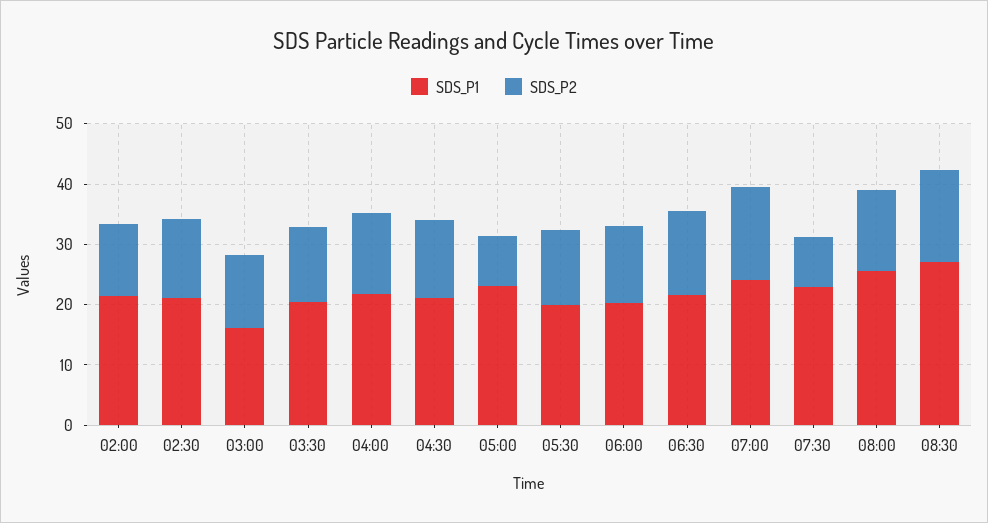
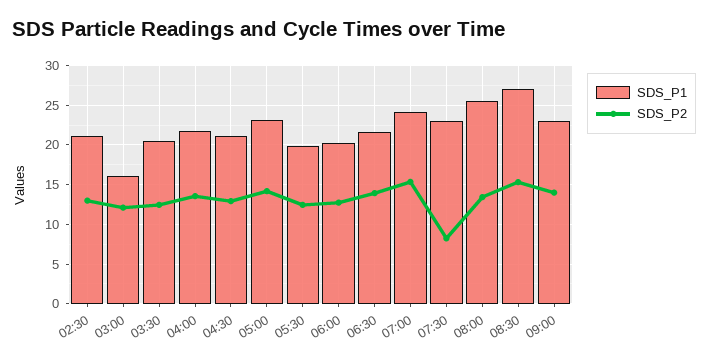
SDS_P1, 02:00: 22 -> none
SDS_P2, 02:00: 12 -> none
SDS_P2, 05:00: 8 -> 14
SDS_P1, 09:00: none -> 23
SDS_P2, 09:00: none -> 14

